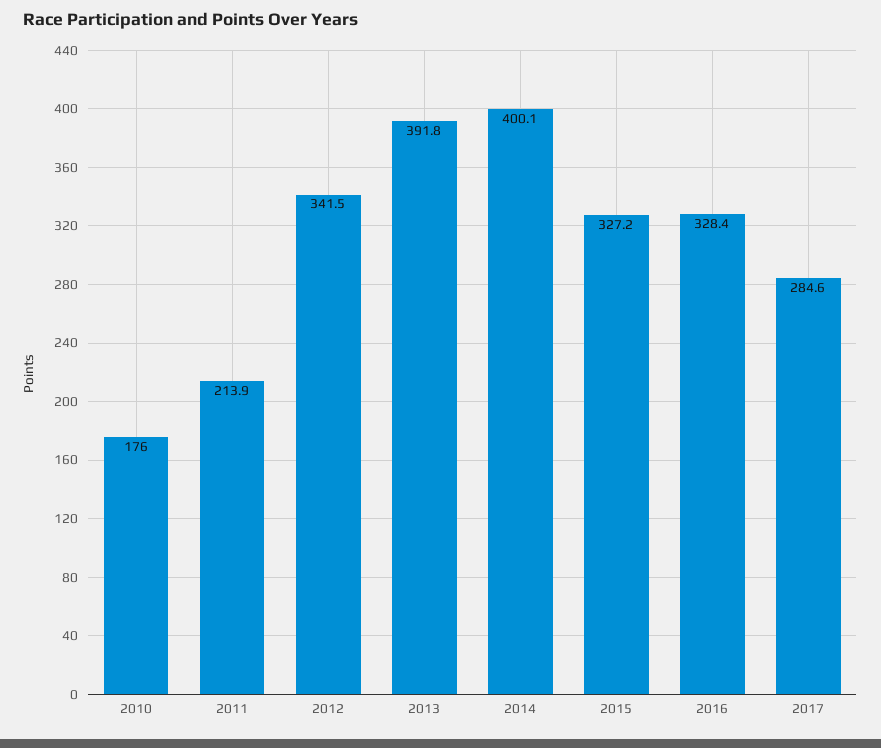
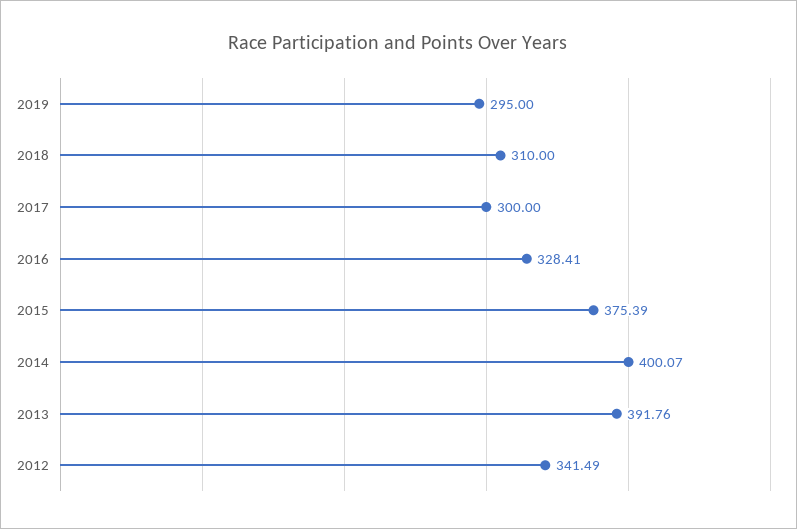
2010: 176 -> none
2011: 213.9 -> none
2015: 327.2 -> 375.39
2017: 284.6 -> 300
2019: none -> 295
2018: none -> 310

